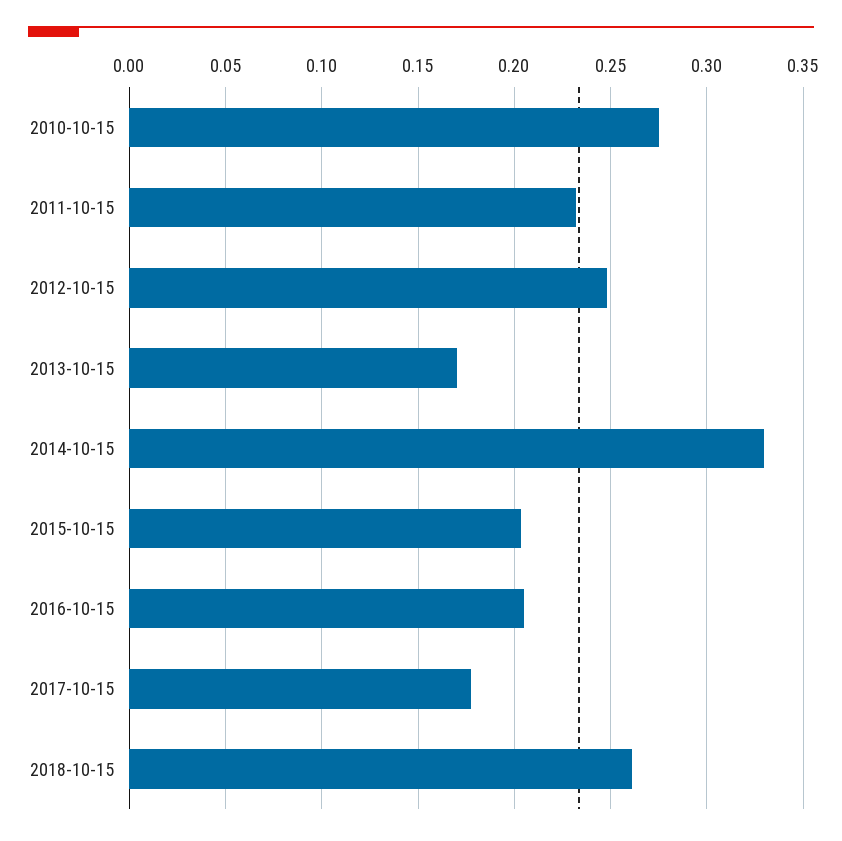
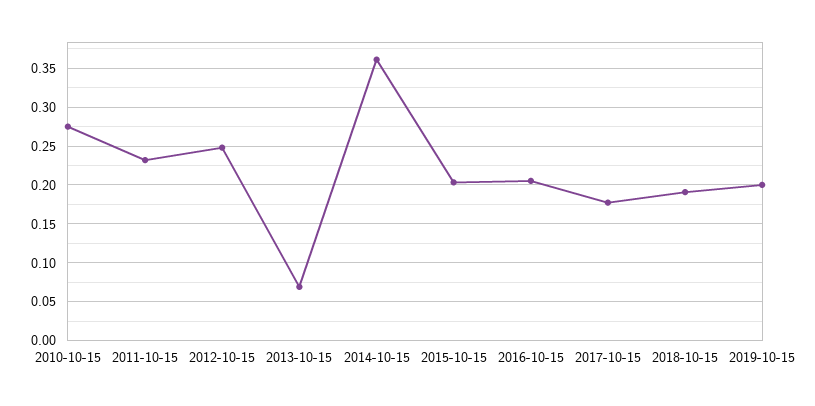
2013-10-15: 0.17 -> 0.07
2014-10-15: 0.33 -> 0.36
2018-10-15: 0.26 -> 0.19
2019-10-15: none -> 0.2

